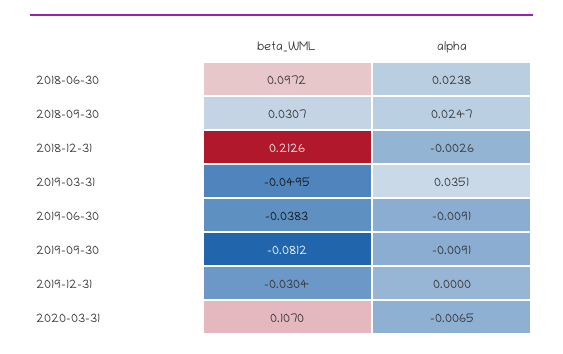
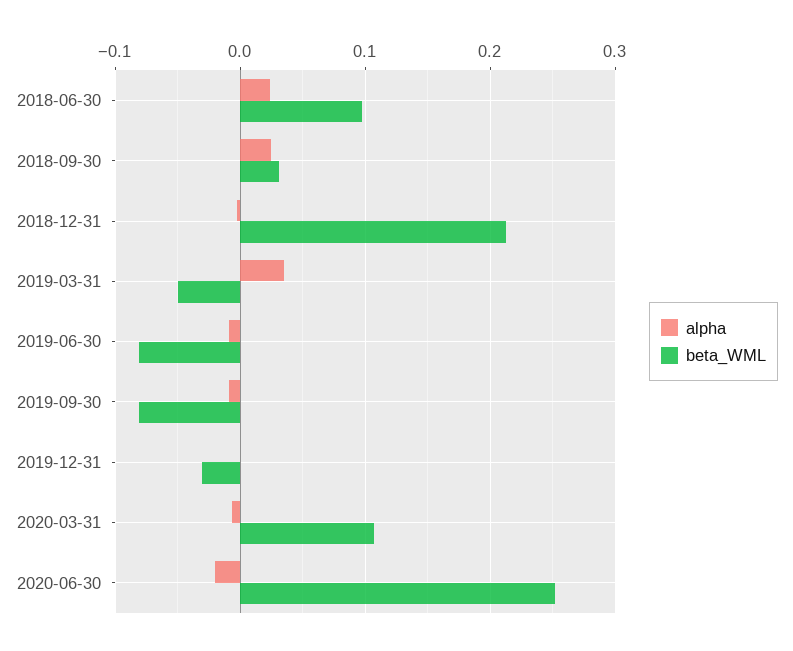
beta_WML, 2019-06-30: -0.0383 -> -0.08
alpha, 2020-06-30: none -> -0.02
beta_WML, 2020-06-30: none -> 0.25

